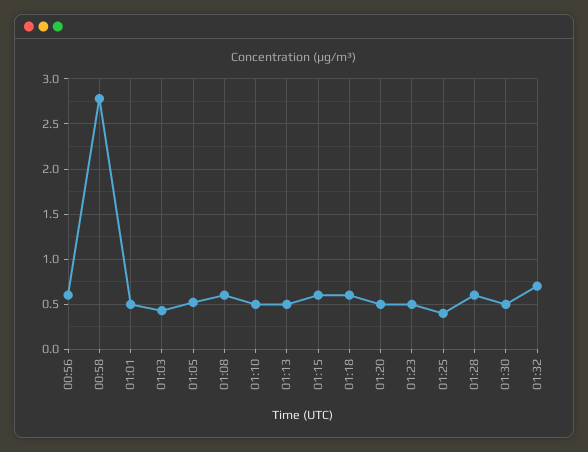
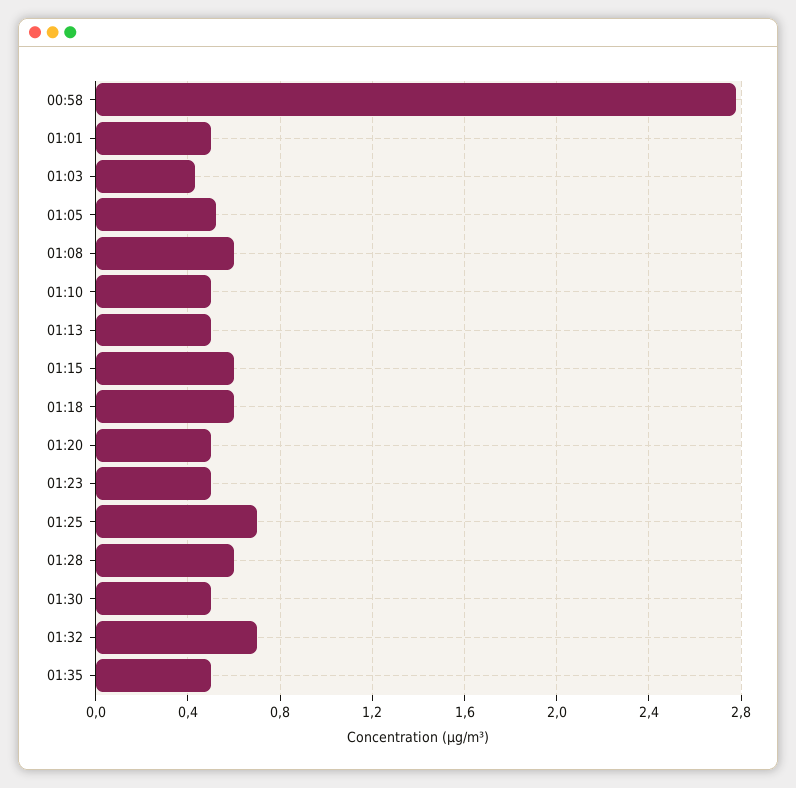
00:56: 0.6 -> none
01:25: 0.4 -> 0.7
01:35: none -> 0.5

